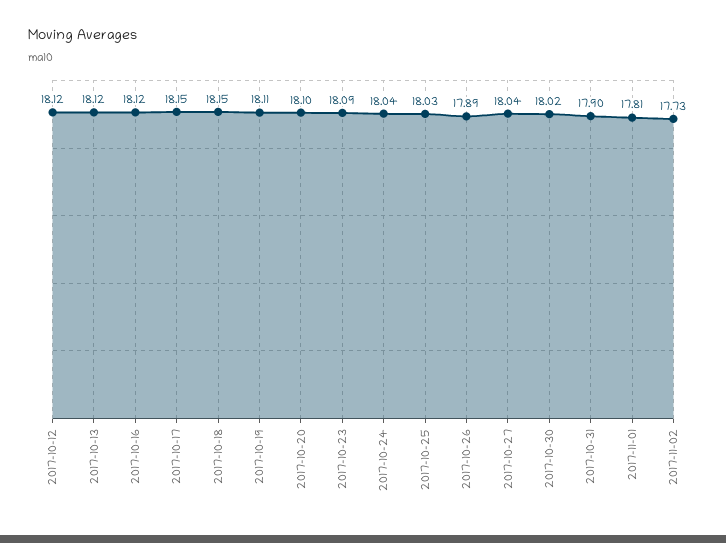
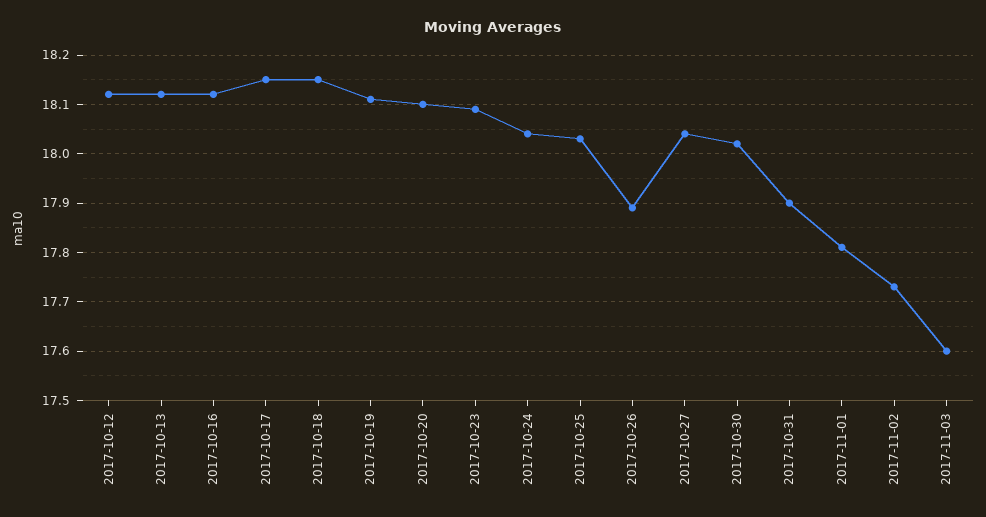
2017-11-03: none -> 17.6

